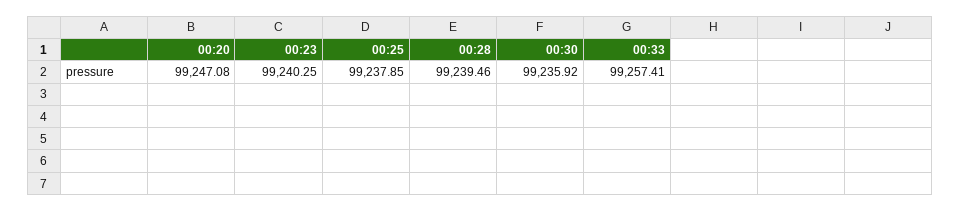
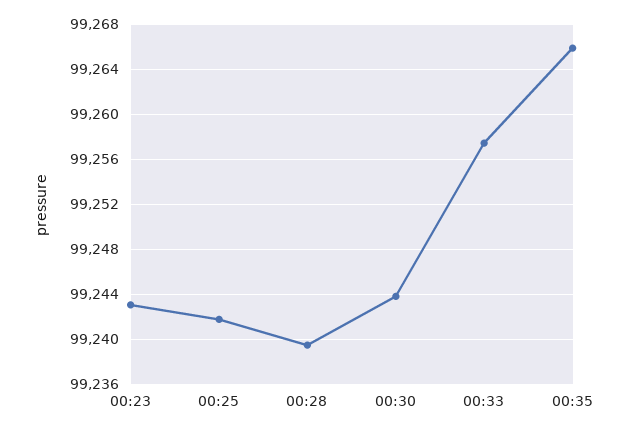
00:20: 99247.08 -> none
00:23: 99240.25 -> 99243
00:25: 99237.85 -> 99242
00:30: 99235.92 -> 99244
00:35: none -> 99266

